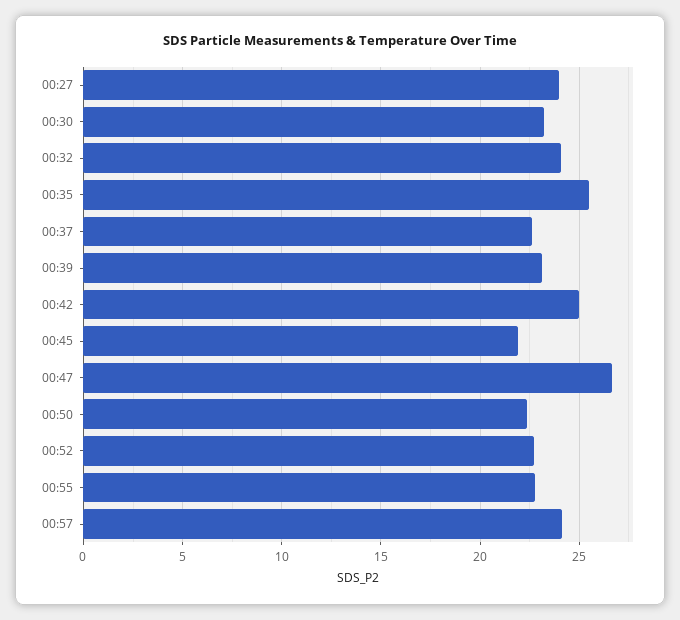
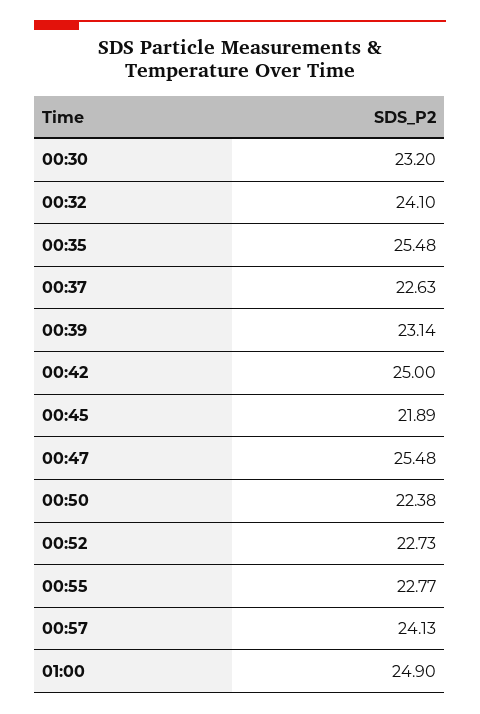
00:27: 24 -> none
00:47: 26.5 -> 25.48
01:00: none -> 24.9

